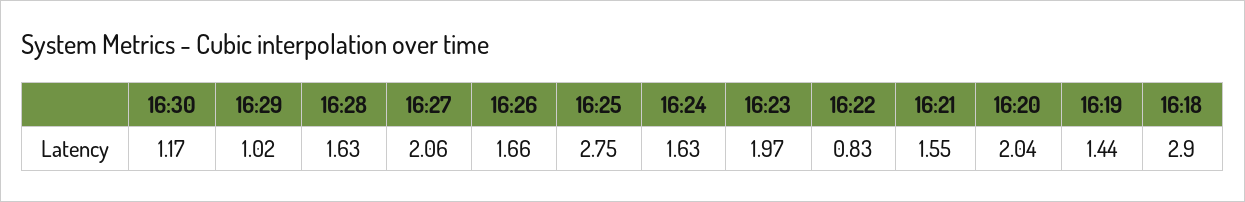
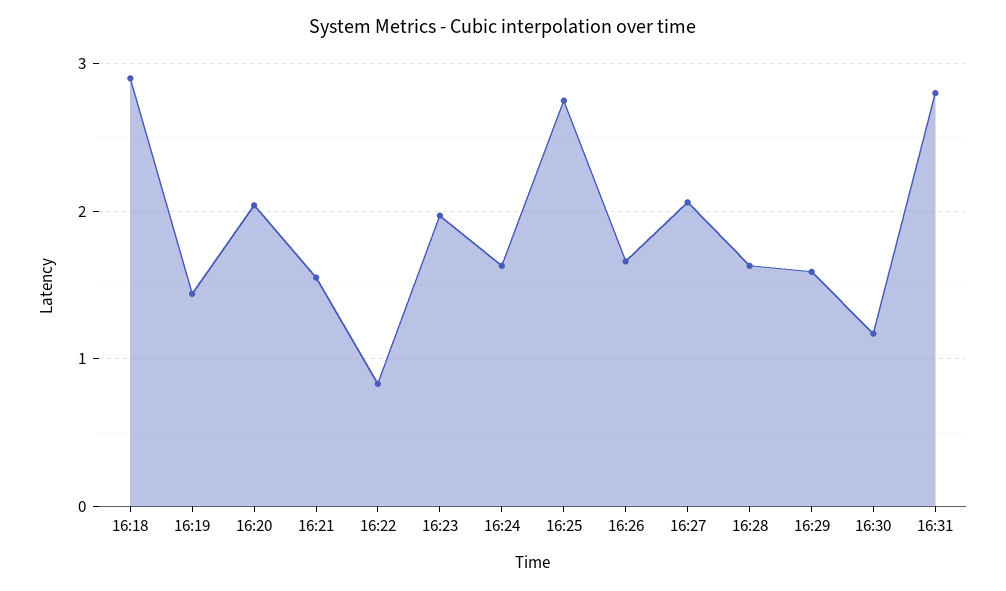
16:29: 1.02 -> 1.6
16:31: none -> 2.8

